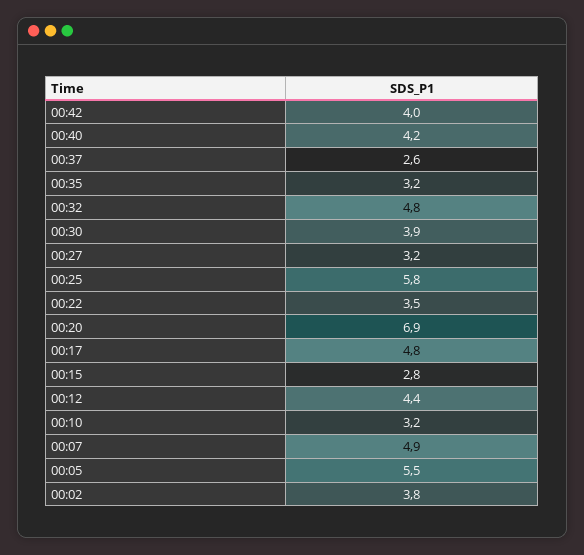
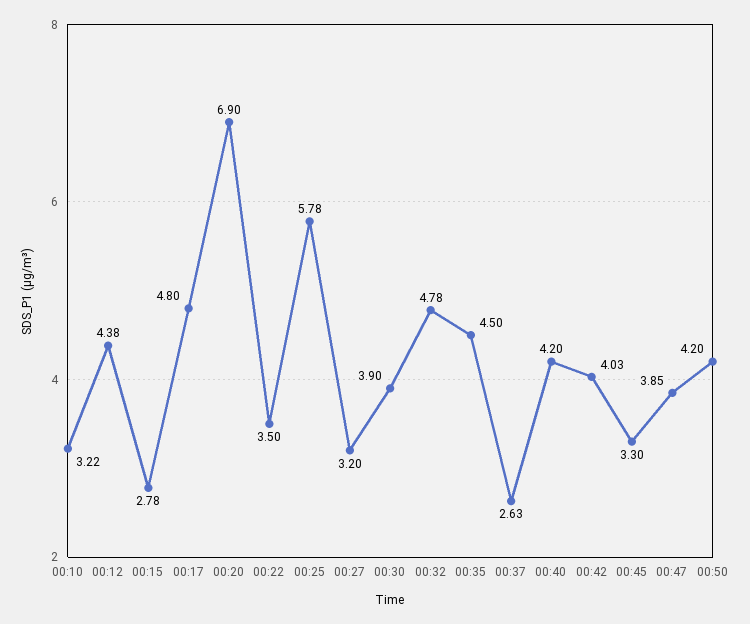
00:35: 3.2 -> 4.5
00:07: 4.9 -> none
00:05: 5.5 -> none
00:02: 3.8 -> none
00:45: none -> 3.3
00:47: none -> 3.85
00:50: none -> 4.2

